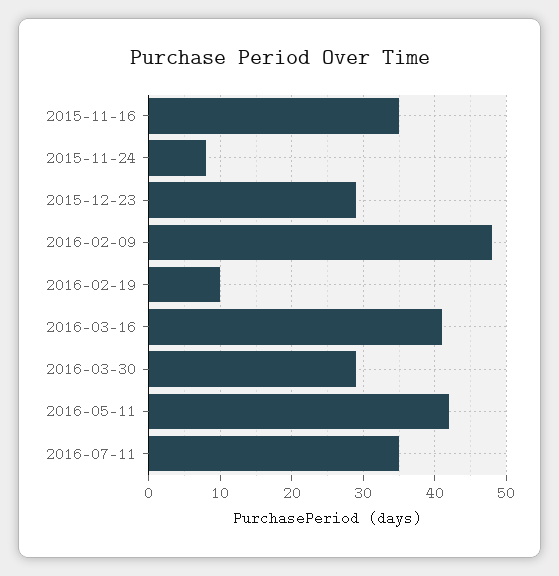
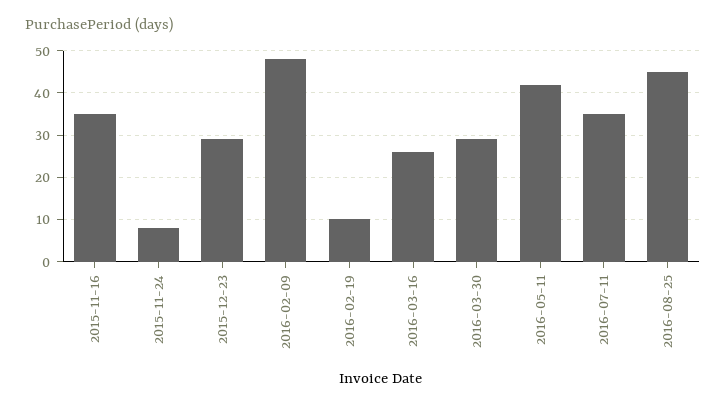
2016-03-16: 41 -> 25
2016-08-25: none -> 45

